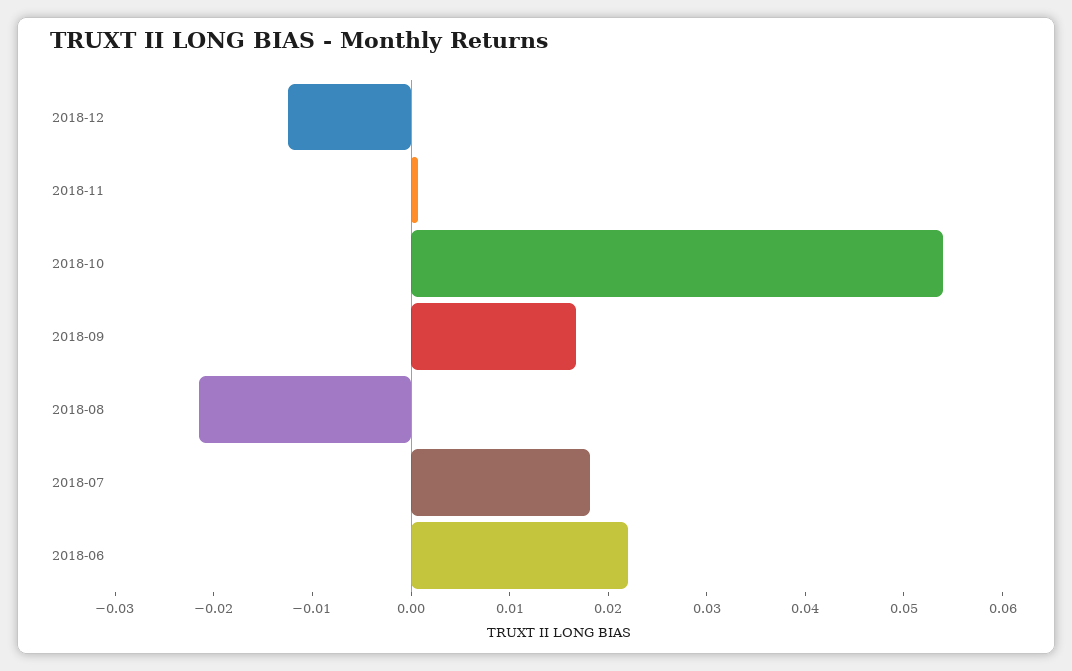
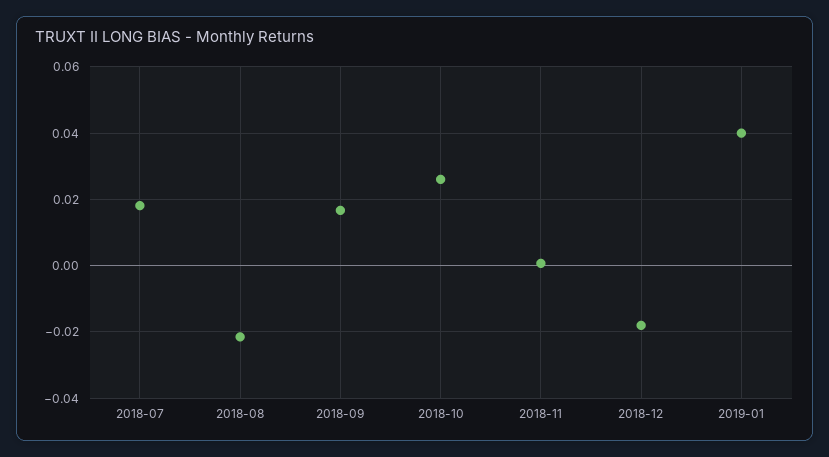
2018-12: -0.012 -> -0.018
2018-10: 0.054 -> 0.026
2018-06: 0.022 -> none
2019-01: none -> 0.04

